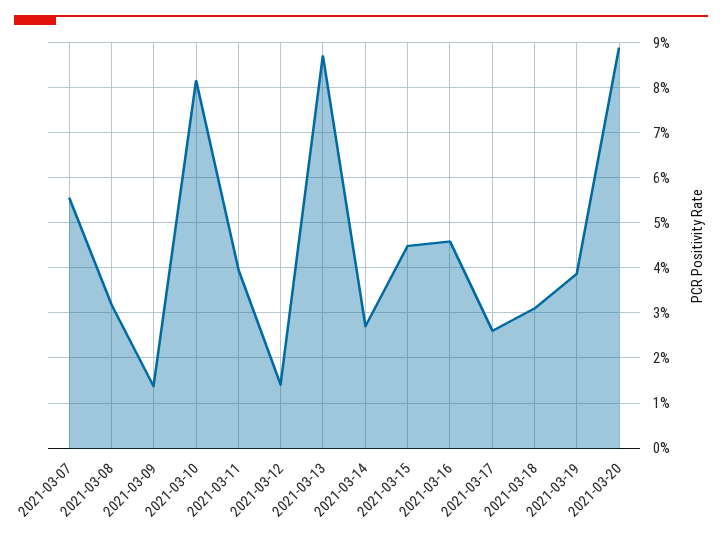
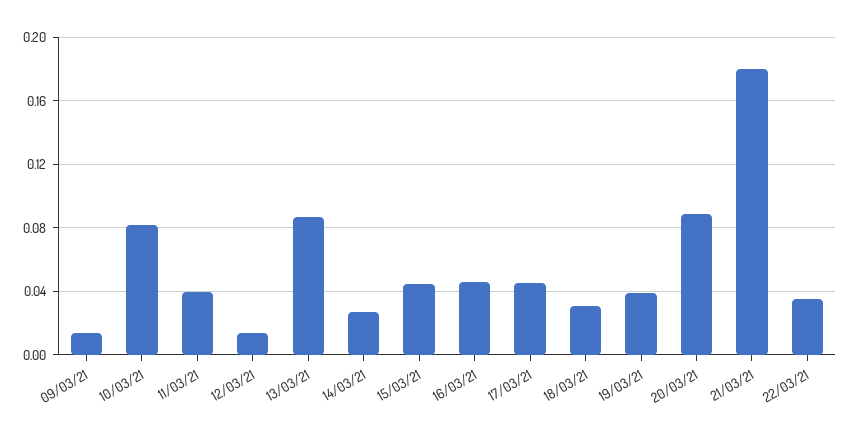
2021-03-07: 0.056 -> none
2021-03-08: 0.032 -> none
2021-03-17: 0.026 -> 0.045
21/03/21: none -> 0.18
22/03/21: none -> 0.035

